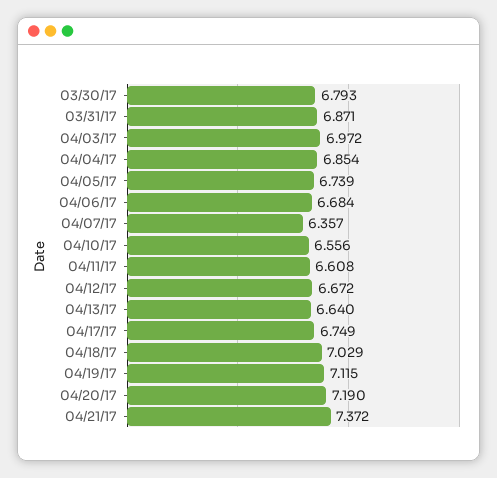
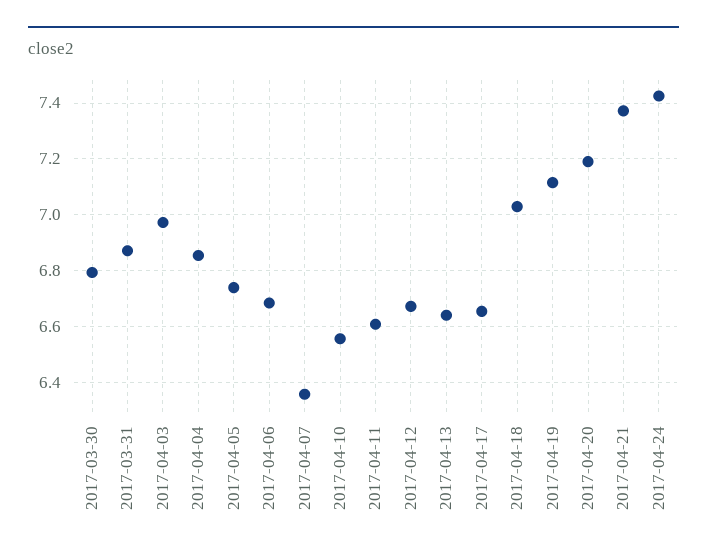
04/17/17: 6.749 -> 6.65
2017-04-24: none -> 7.425

